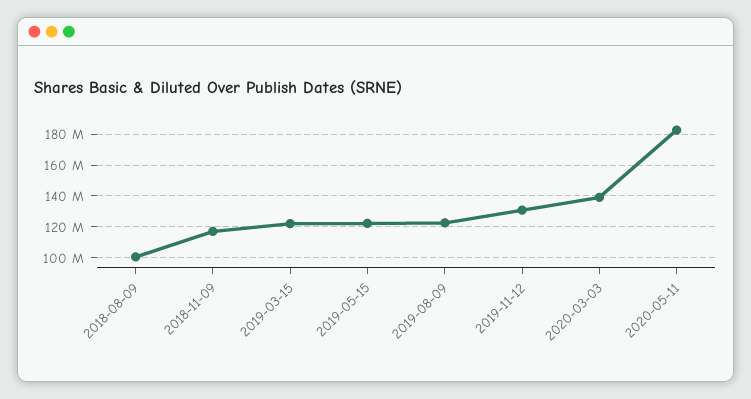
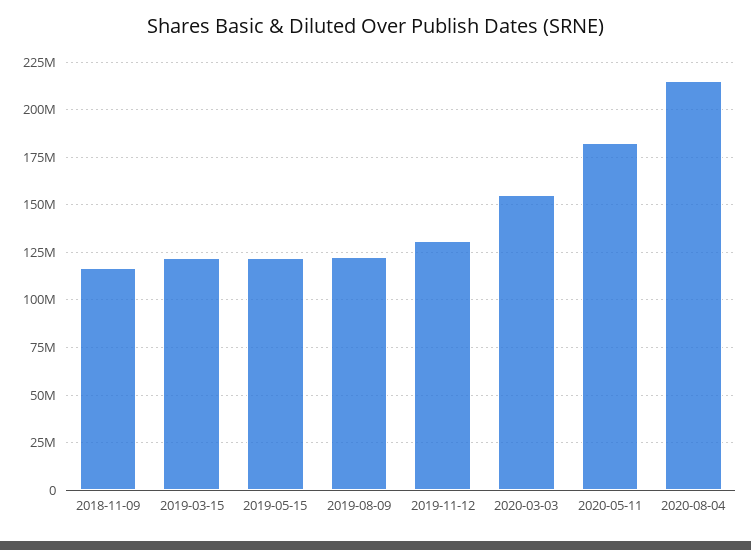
2018-08-09: 100000000 -> none
2020-03-03: 140000000 -> 155000000
2020-08-04: none -> 215000000

